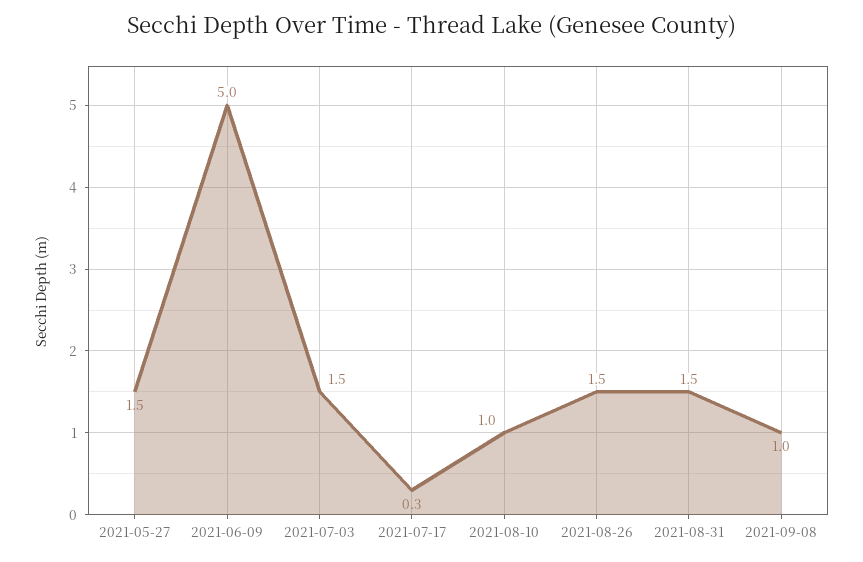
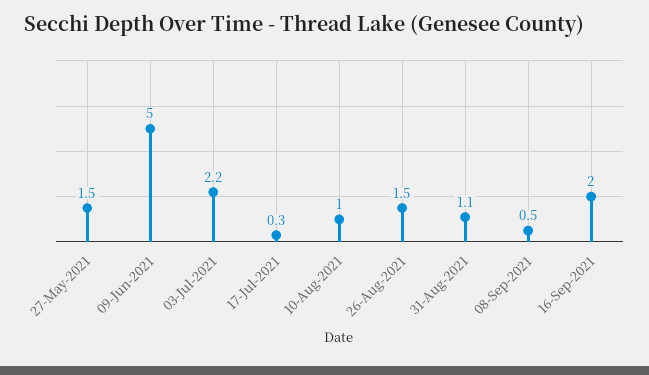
2021-07-03: 1.5 -> 2.2
2021-08-31: 1.5 -> 1.1
2021-09-08: 1 -> 0.5
16-Sep-2021: none -> 2

